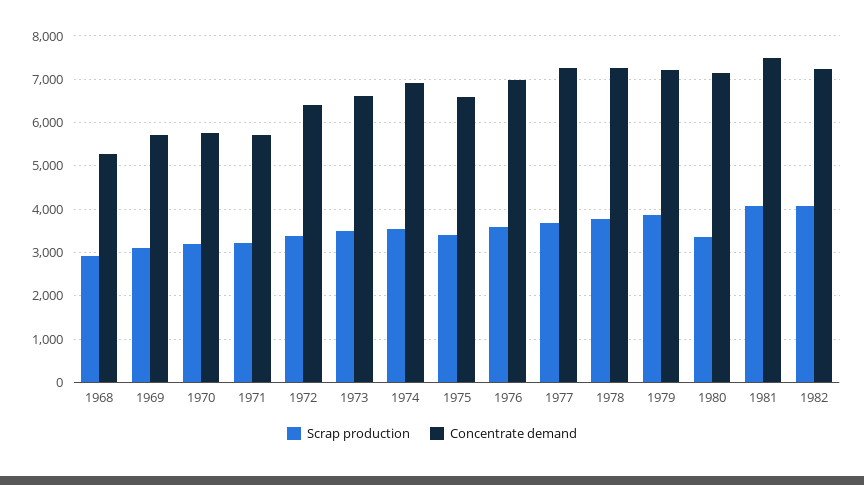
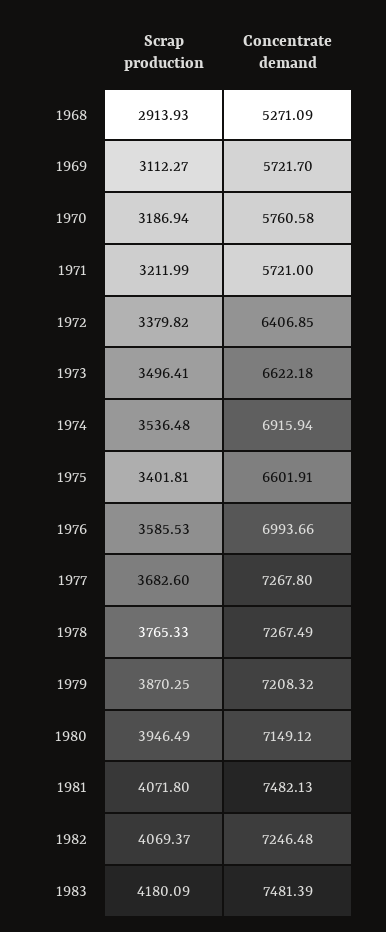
Scrap production, 1980: 3400 -> 3946.49
Scrap production, 1983: none -> 4180.09
Concentrate demand, 1983: none -> 7481.39

